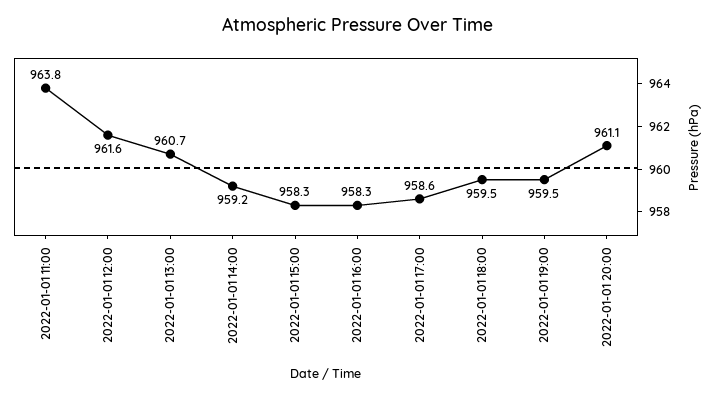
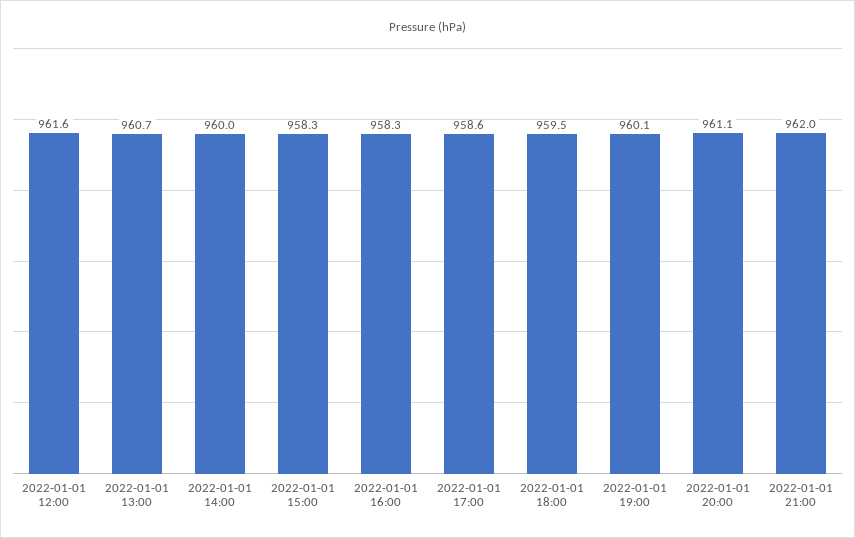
2022-01-01 11:00: 963.8 -> none
2022-01-01 14:00: 959.2 -> 960
2022-01-01 19:00: 959.5 -> 960.1
2022-01-01 21:00: none -> 962

